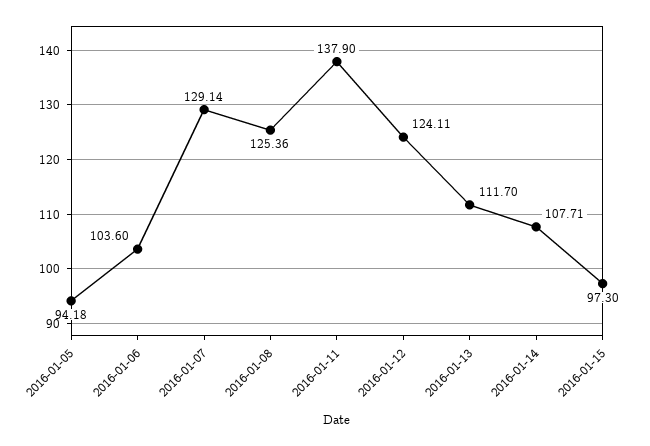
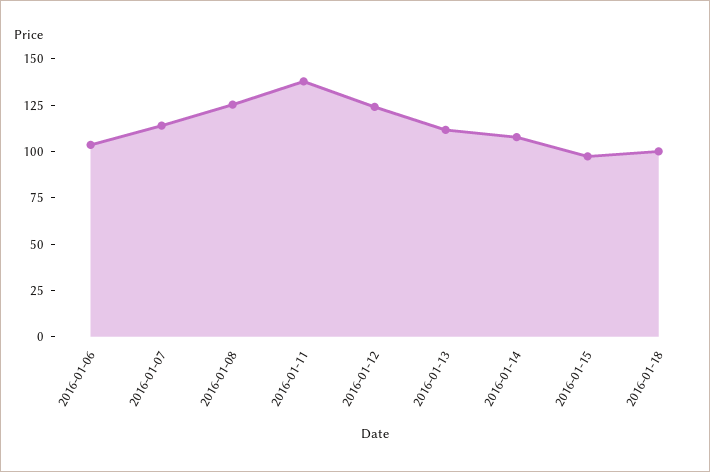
2016-01-05: 94.18 -> none
2016-01-07: 129.14 -> 115
2016-01-18: none -> 100

